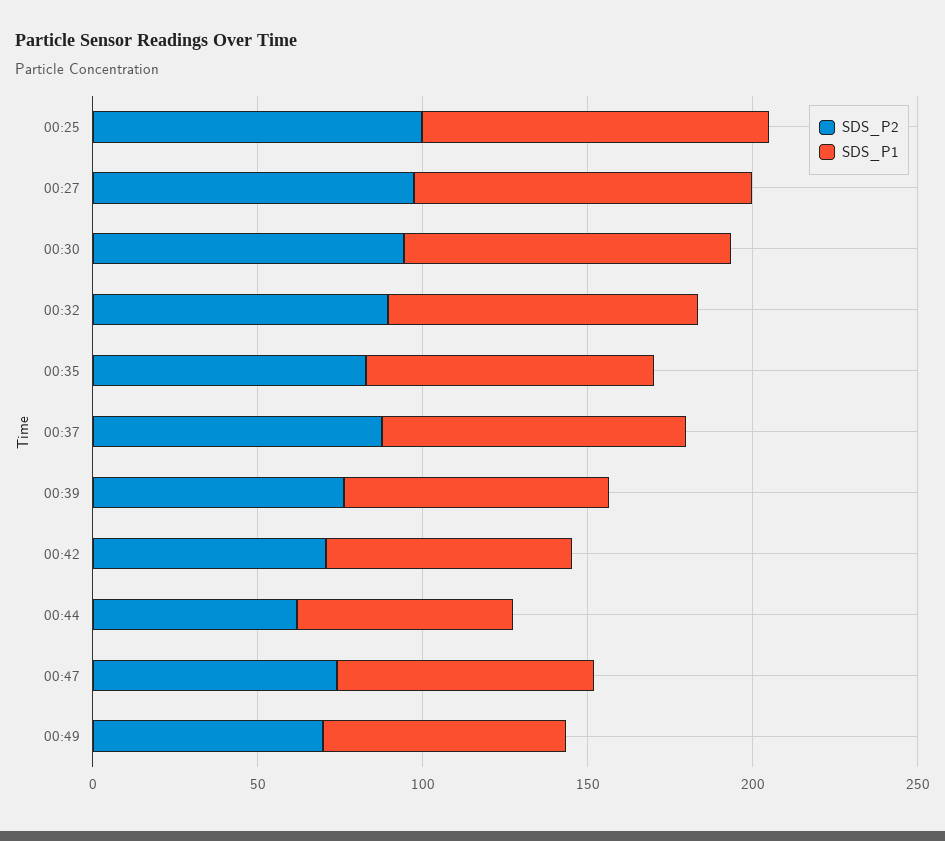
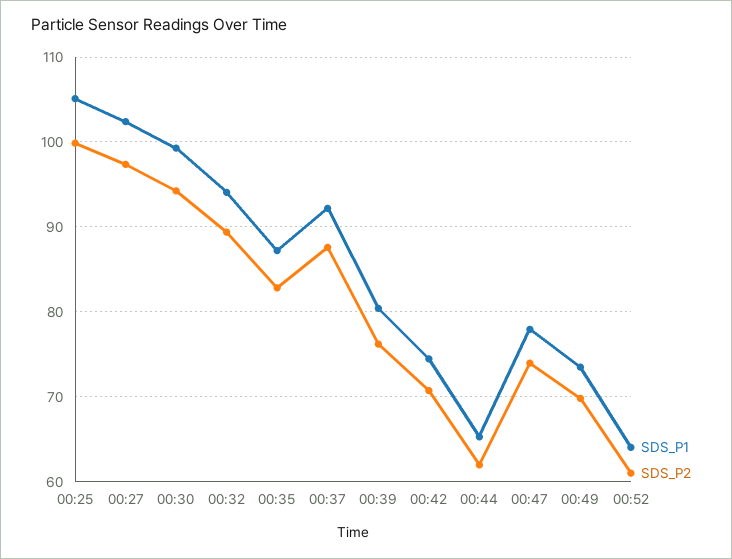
SDS_P1, 00:52: none -> 64
SDS_P2, 00:52: none -> 61

